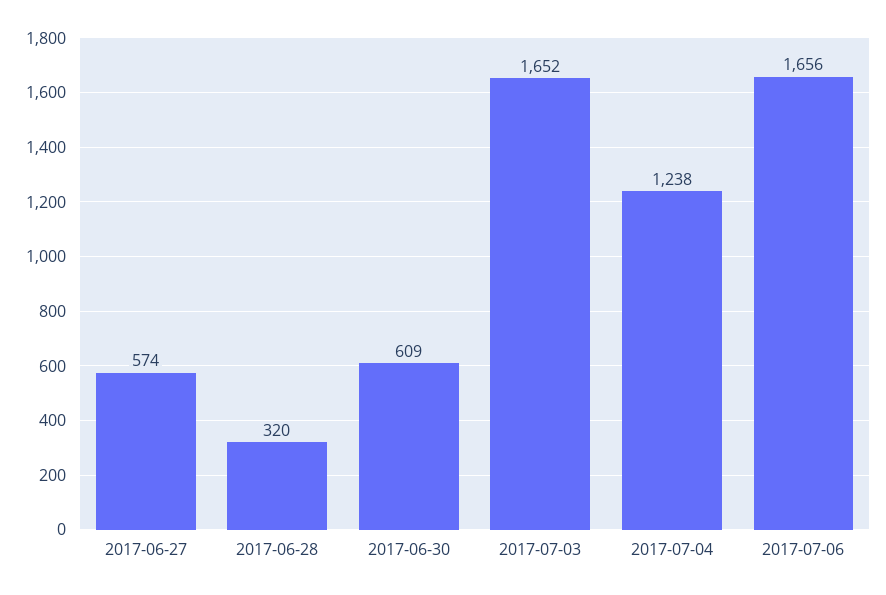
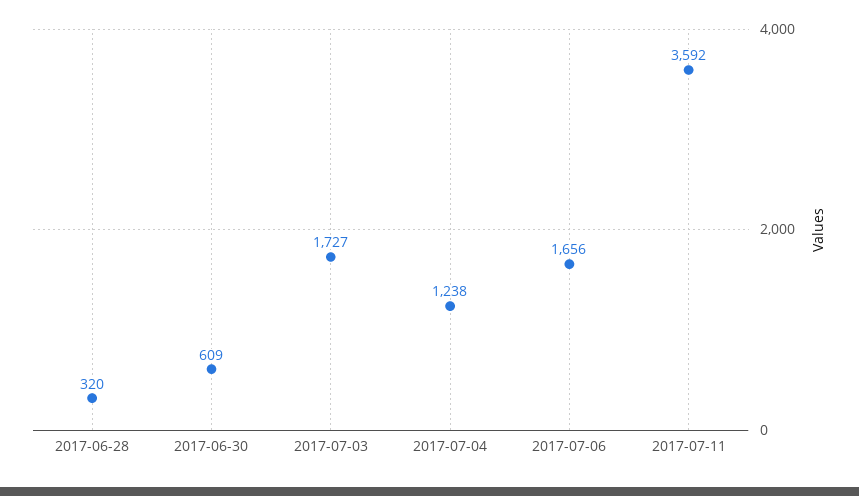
2017-06-27: 574 -> none
2017-07-03: 1652 -> 1727
2017-07-11: none -> 3592

